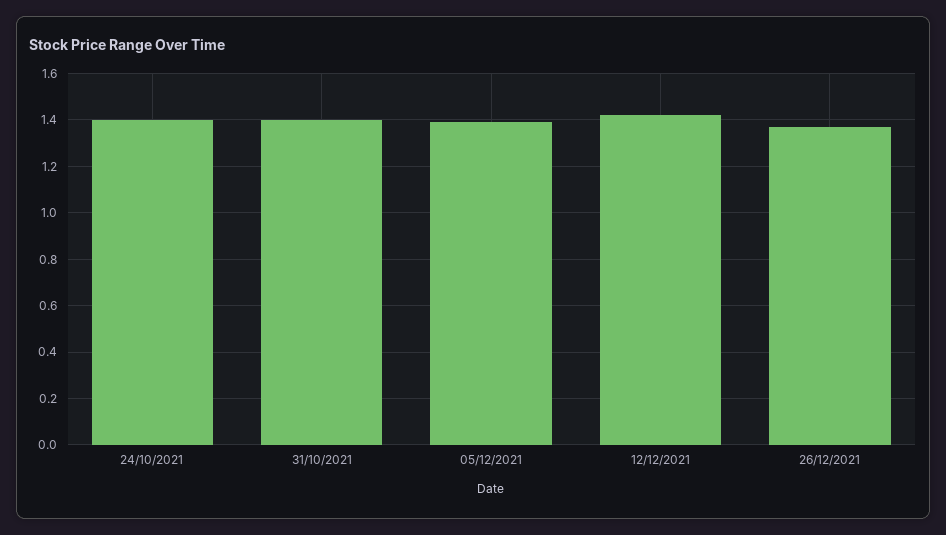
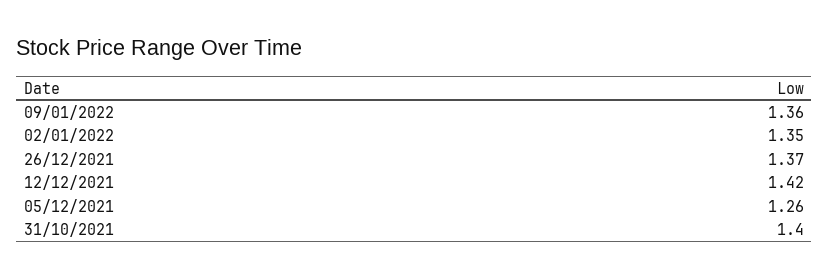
24/10/2021: 1.4 -> none
05/12/2021: 1.4 -> 1.26
09/01/2022: none -> 1.36
02/01/2022: none -> 1.35

